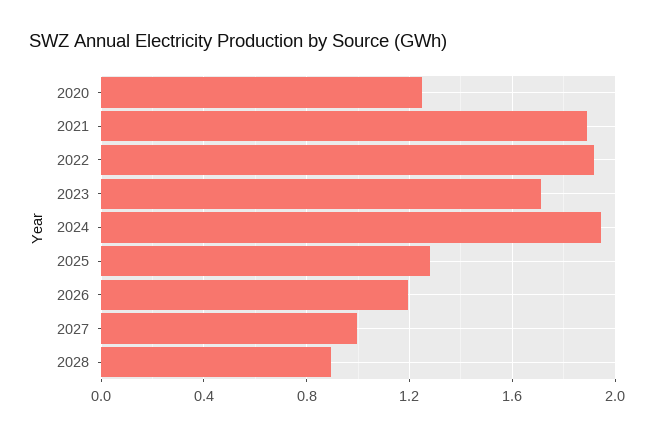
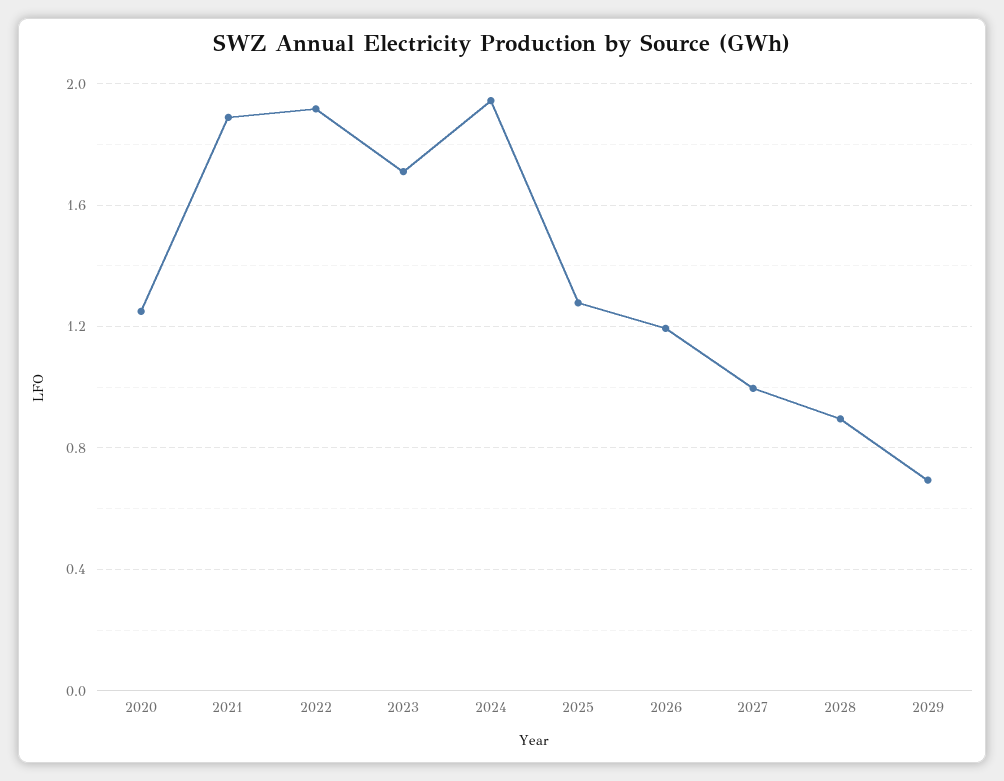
2029: none -> 0.7

